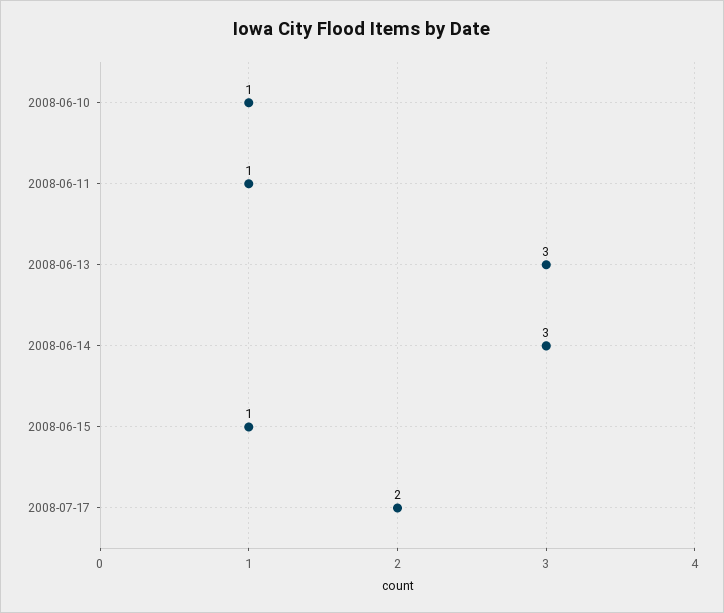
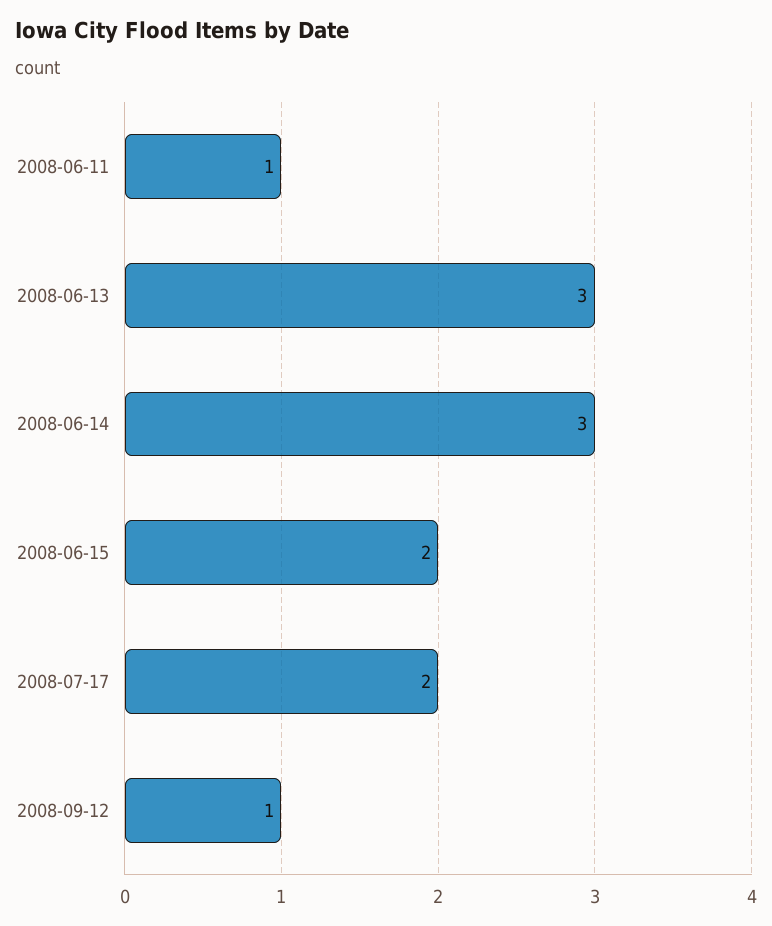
2008-06-10: 1 -> none
2008-06-15: 1 -> 2
2008-09-12: none -> 1

